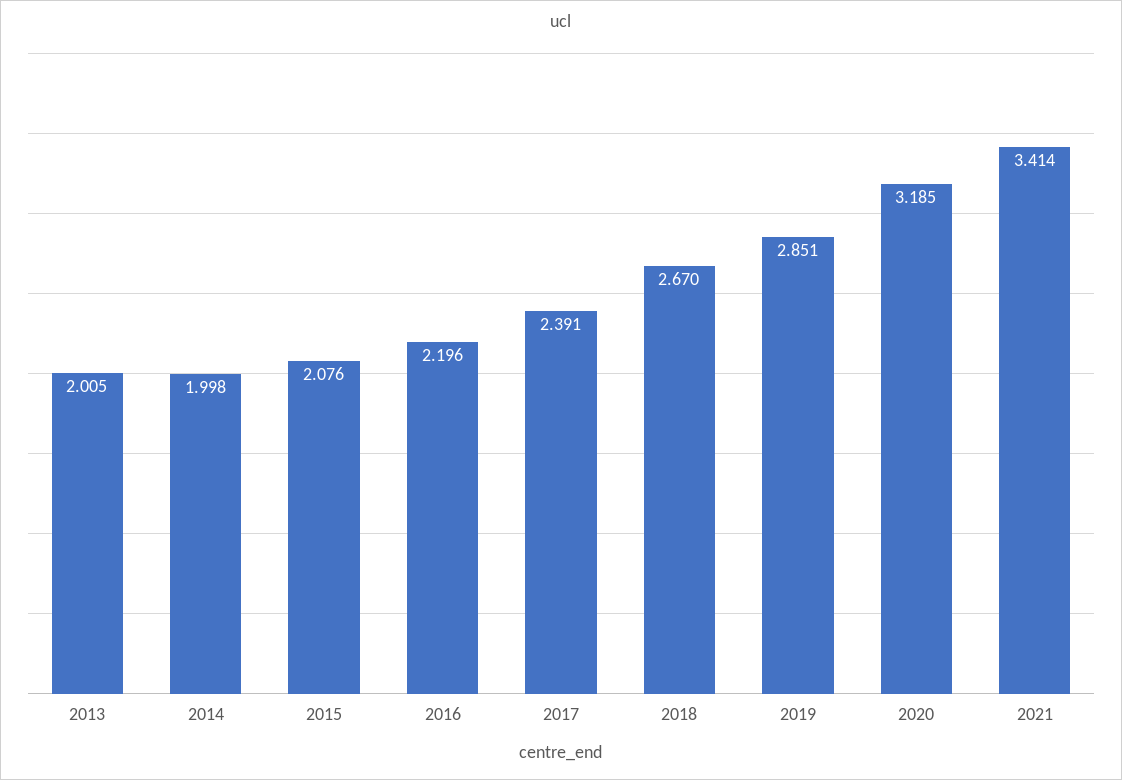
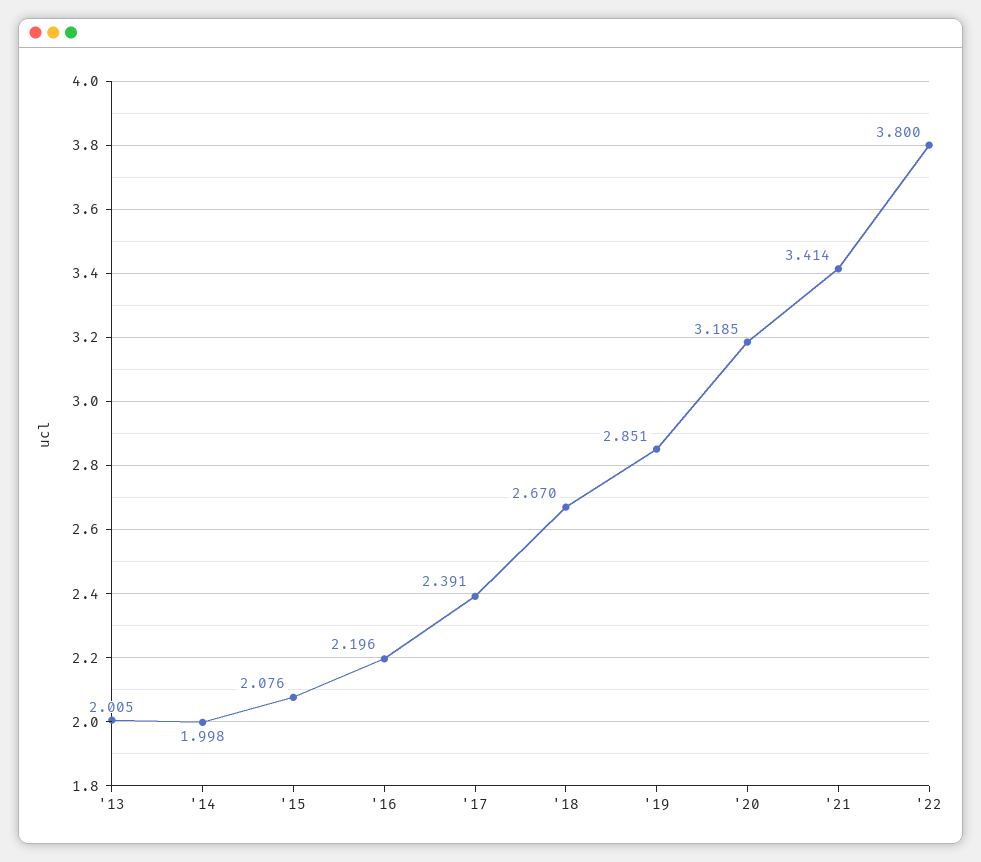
'22: none -> 3.8

